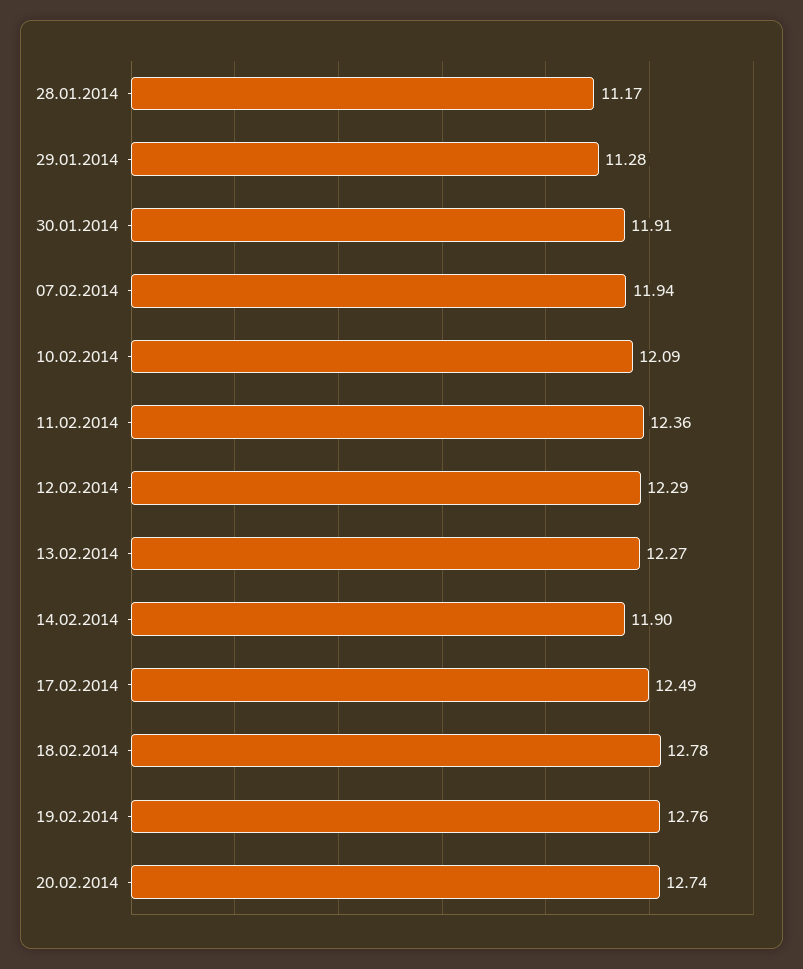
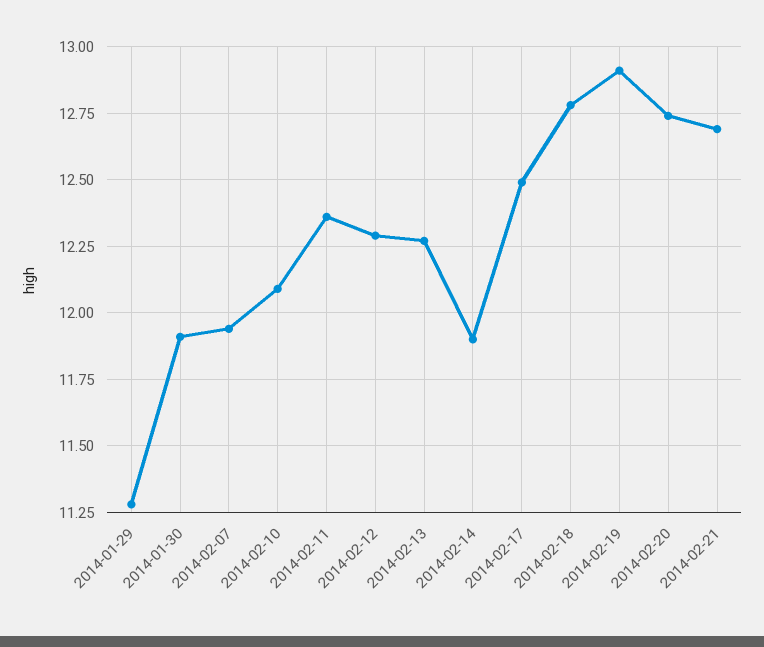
28.01.2014: 11.17 -> none
19.02.2014: 12.76 -> 12.9
2014-02-21: none -> 12.7

